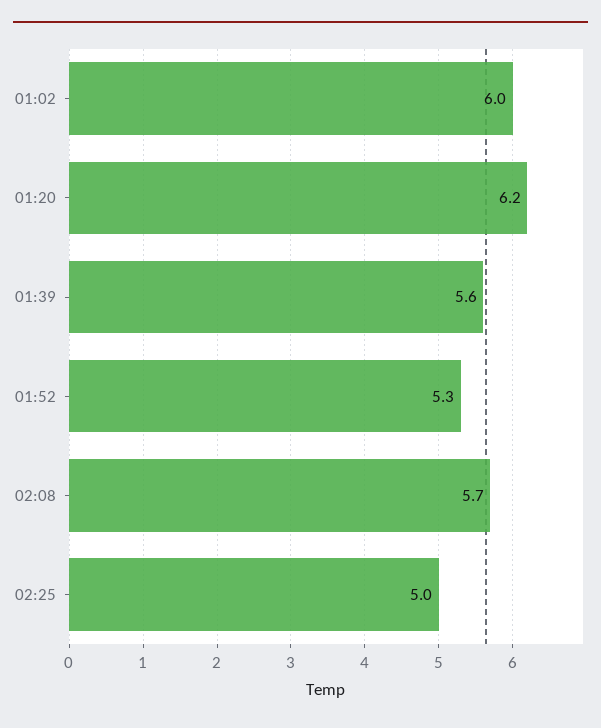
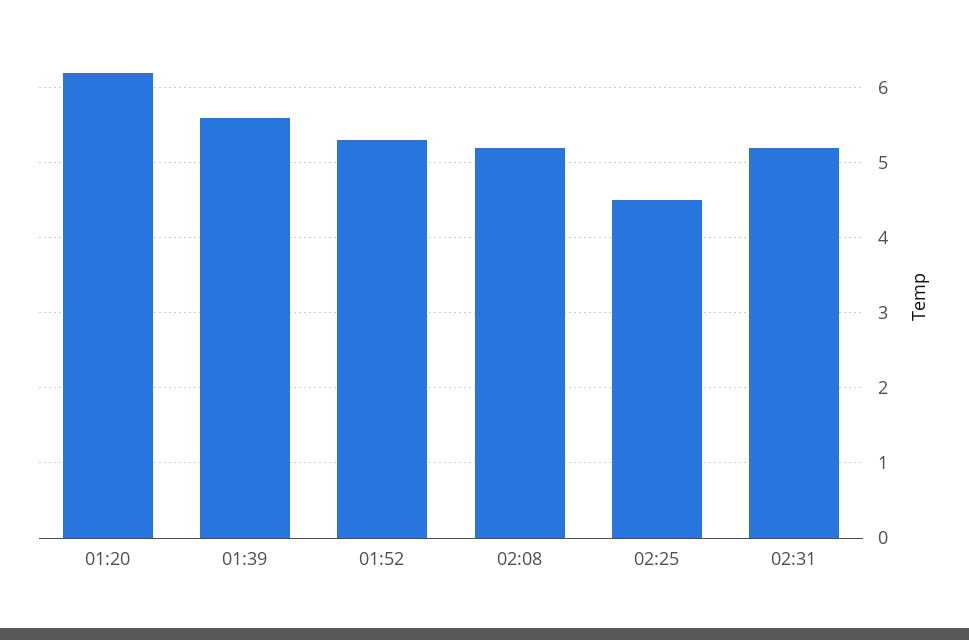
01:02: 6 -> none
02:08: 5.7 -> 5.2
02:25: 5 -> 4.5
02:31: none -> 5.2

